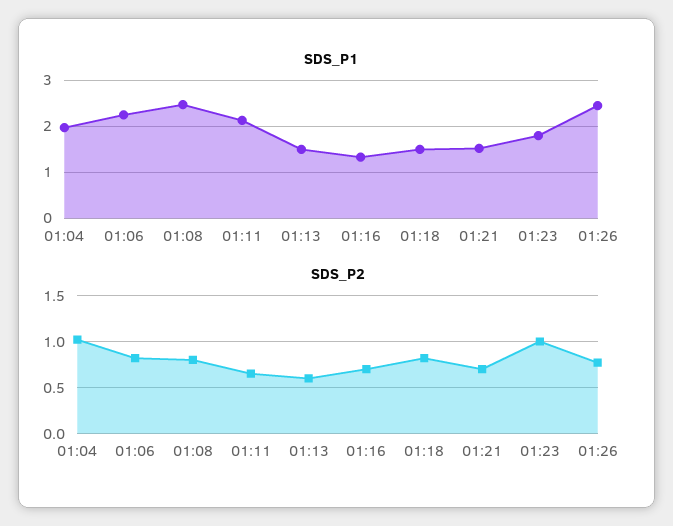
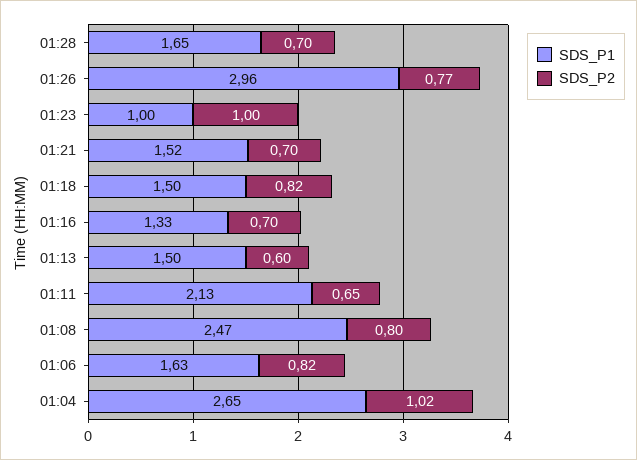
SDS_P1, 01:04: 2 -> 2.65
SDS_P1, 01:06: 2.2 -> 1.63
SDS_P1, 01:23: 1.8 -> 1
SDS_P1, 01:26: 2.4 -> 2.96
SDS_P1, 01:28: none -> 1.65
SDS_P2, 01:28: none -> 0.7

